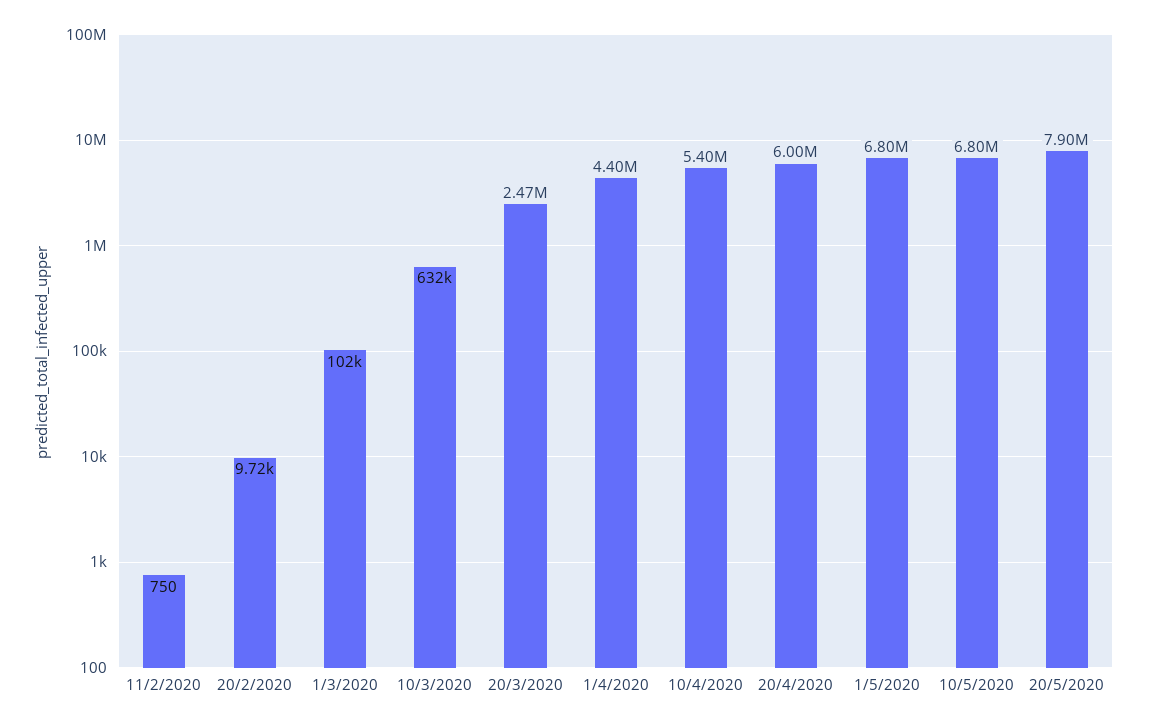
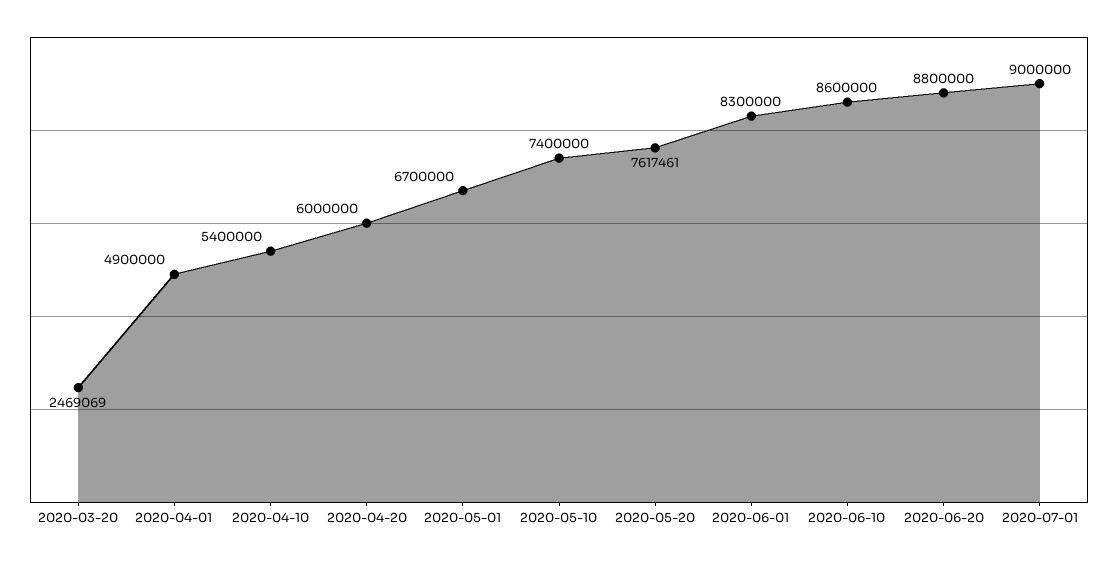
11/2/2020: 750 -> none
20/2/2020: 9720 -> none
1/3/2020: 102000 -> none
10/3/2020: 632000 -> none
1/4/2020: 4400000 -> 4900000
1/5/2020: 6800000 -> 6700000
10/5/2020: 6800000 -> 7400000
20/5/2020: 7900000 -> 7617461
2020-06-01: none -> 8300000
2020-06-10: none -> 8600000
2020-06-20: none -> 8800000
2020-07-01: none -> 9000000

